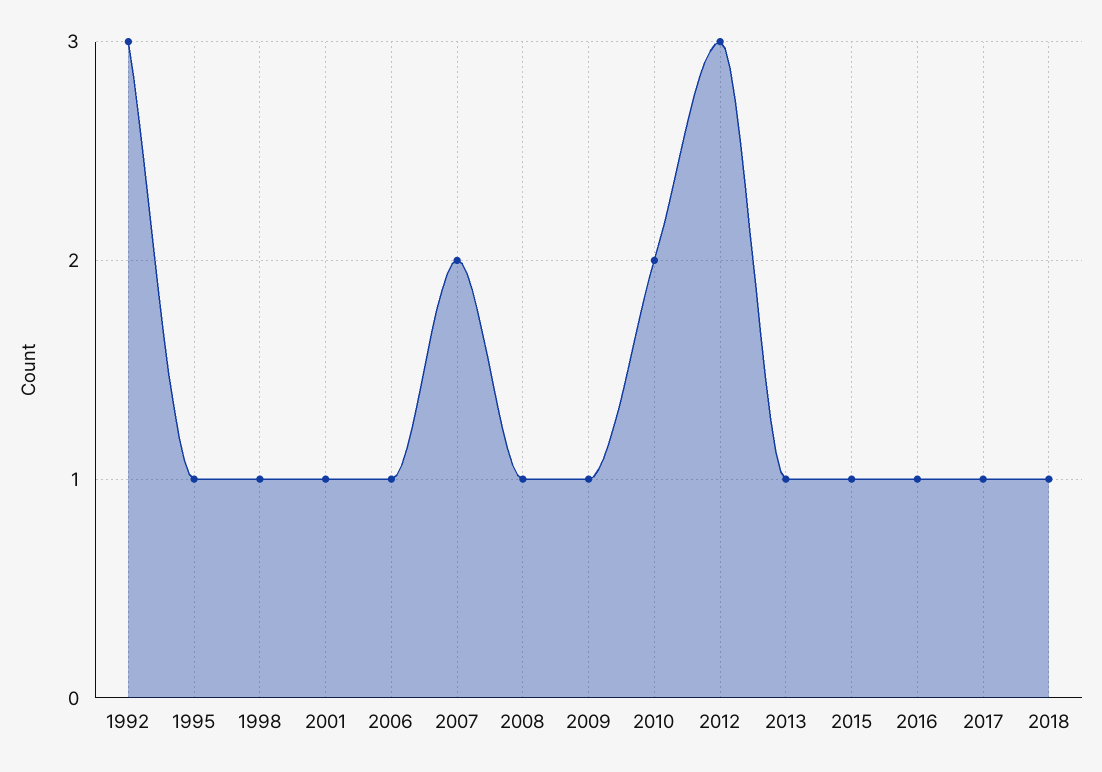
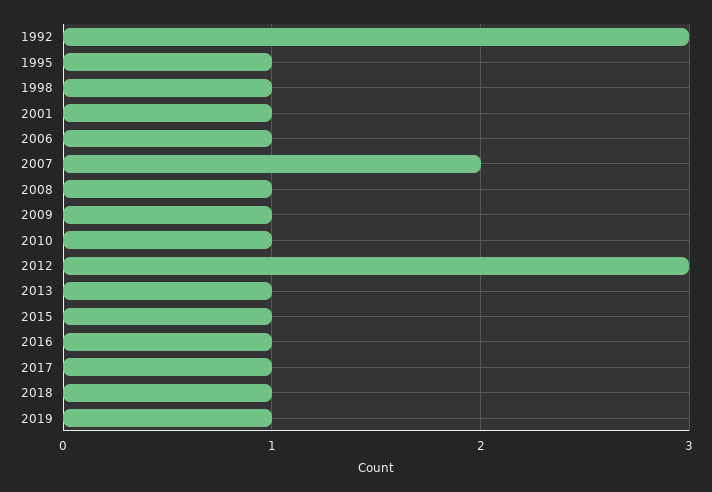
2010: 2 -> 1
2019: none -> 1

